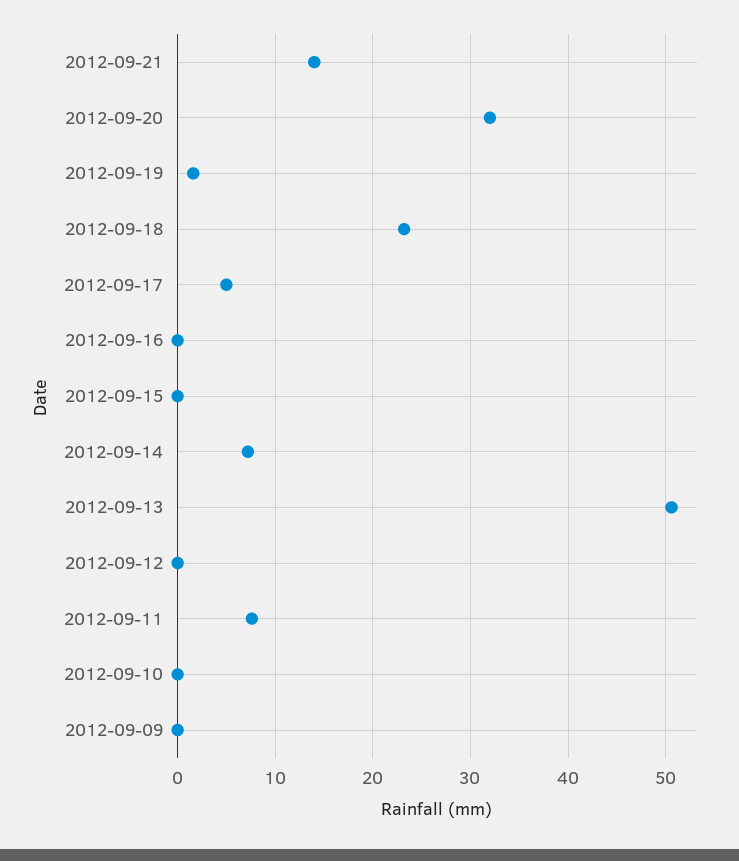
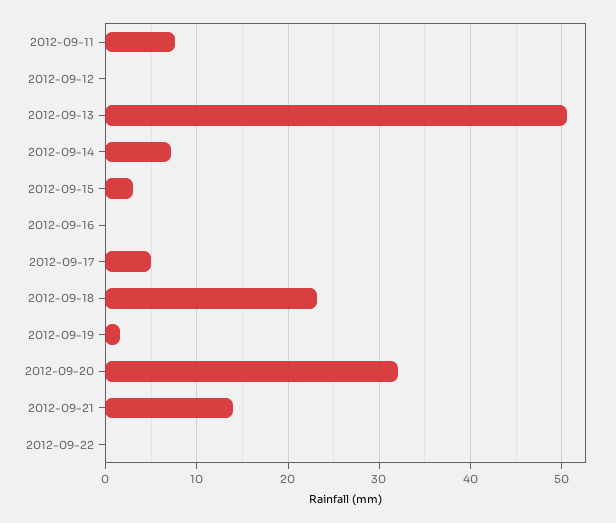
2012-09-15: 0 -> 3
2012-09-10: 0 -> none
2012-09-09: 0 -> none
2012-09-22: none -> 0

